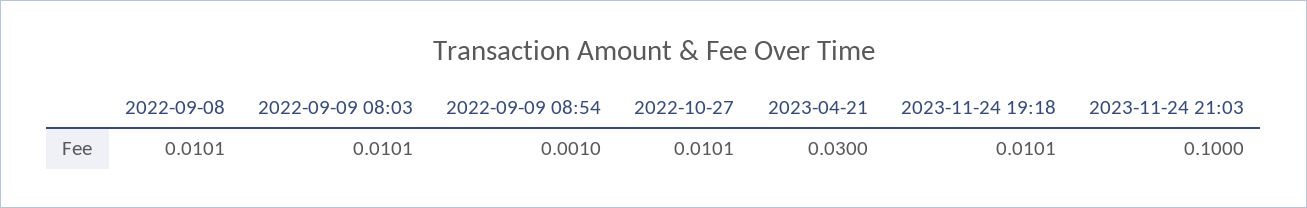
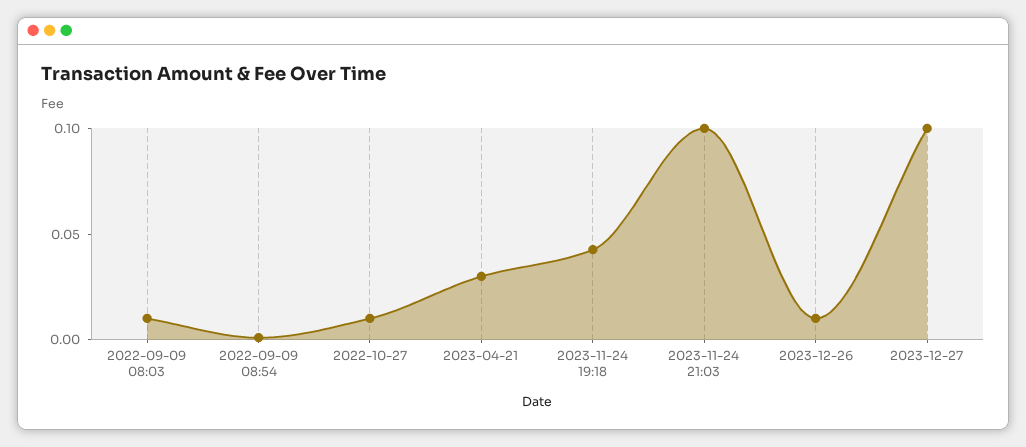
2022-09-08: 0.0101 -> none
2023-11-24 19:18: 0.0101 -> 0.04
2023-12-26: none -> 0.01
2023-12-27: none -> 0.1

